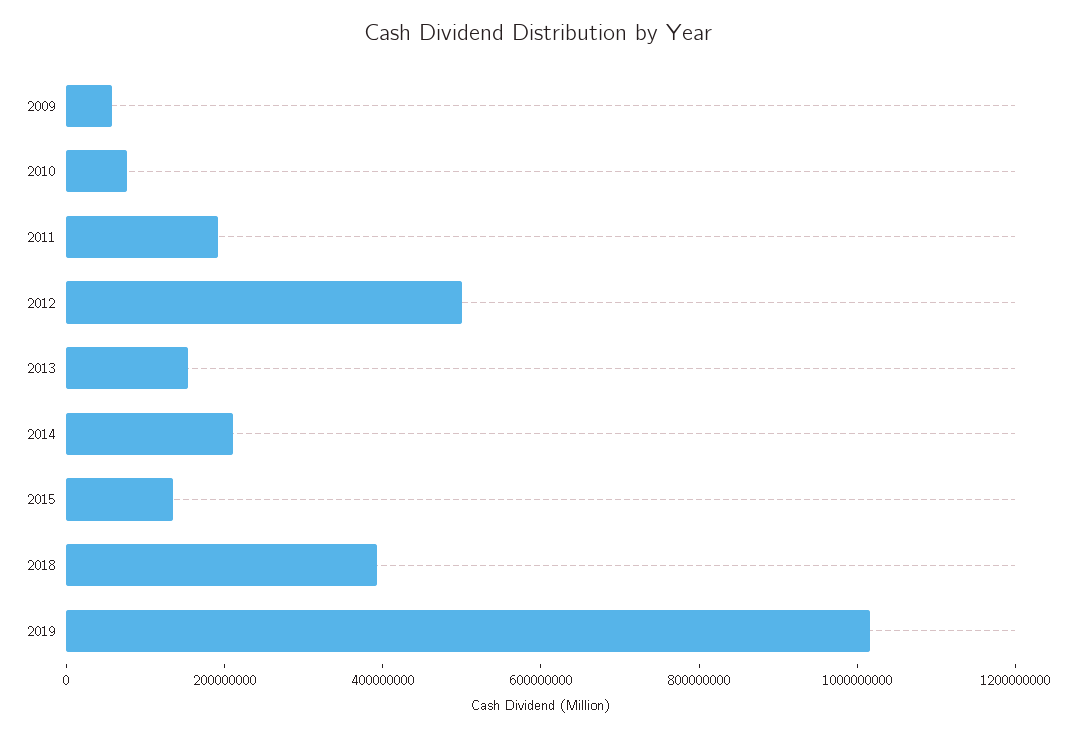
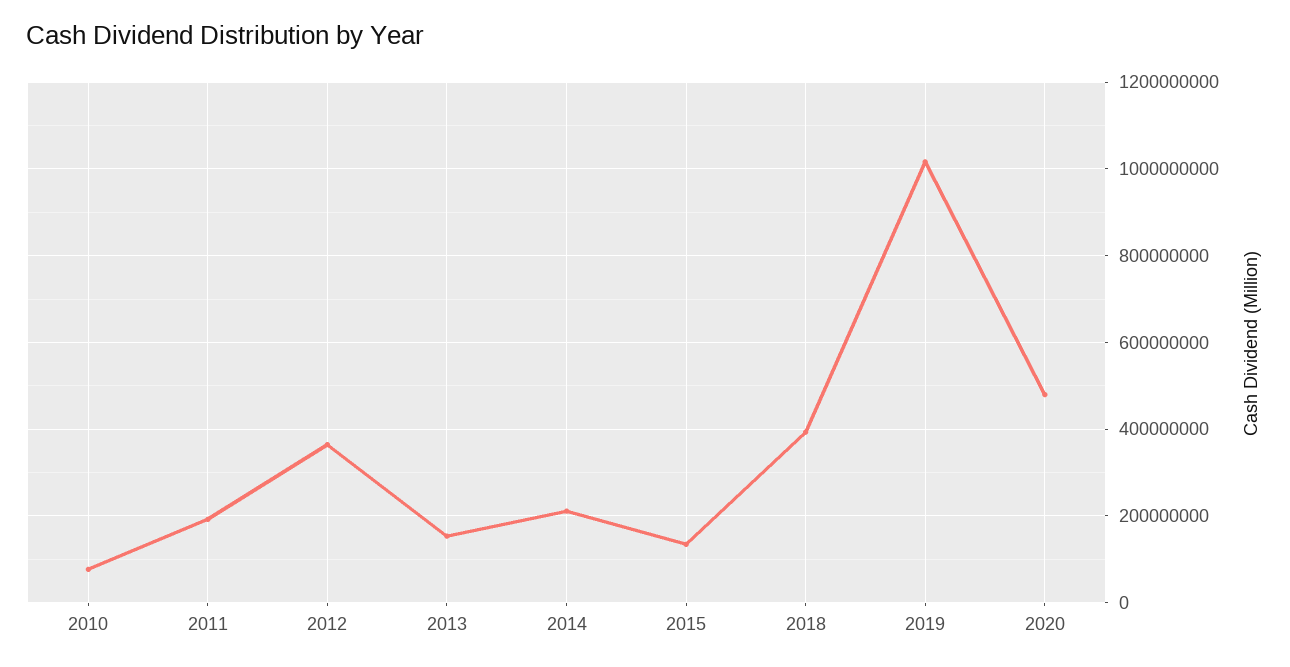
2009: 50000000 -> none
2012: 500000000 -> 360000000
2020: none -> 480000000

